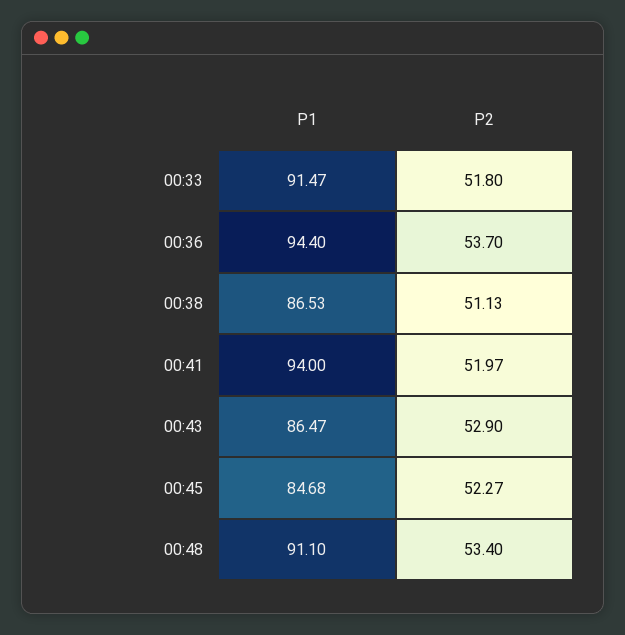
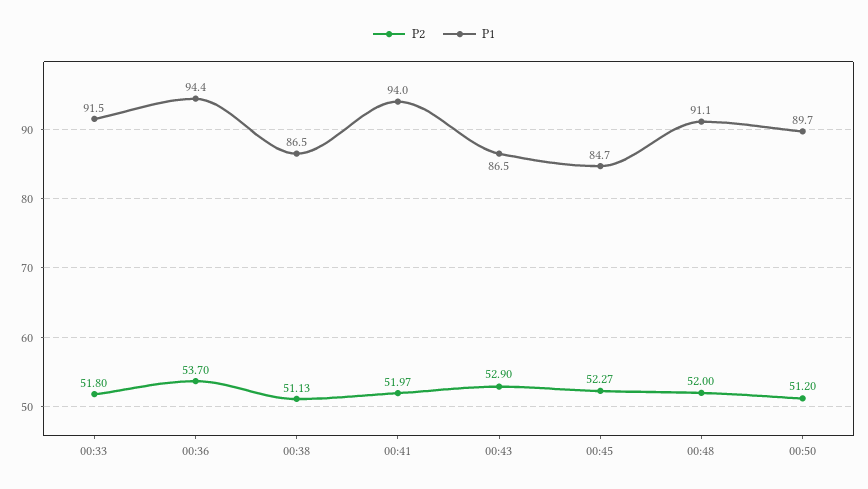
P2, 00:48: 53.4 -> 52
P2, 00:50: none -> 51.2
P1, 00:50: none -> 89.7

